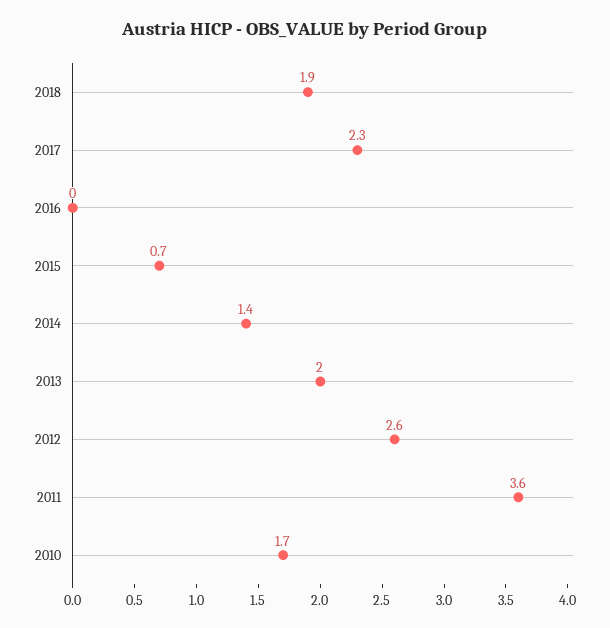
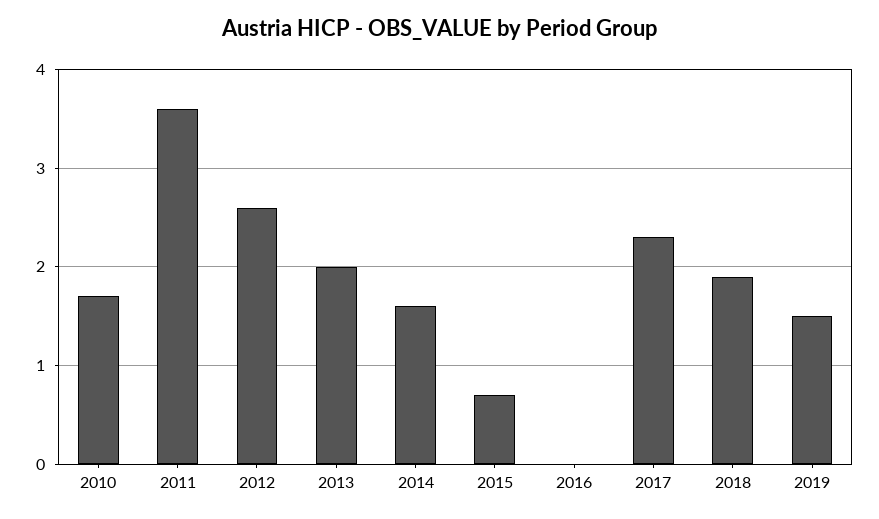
2014: 1.4 -> 1.6
2019: none -> 1.5

